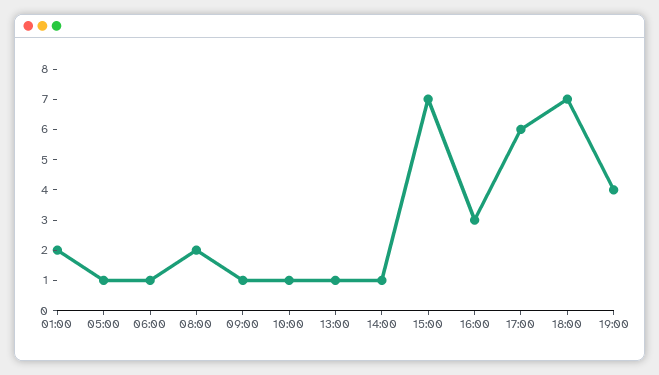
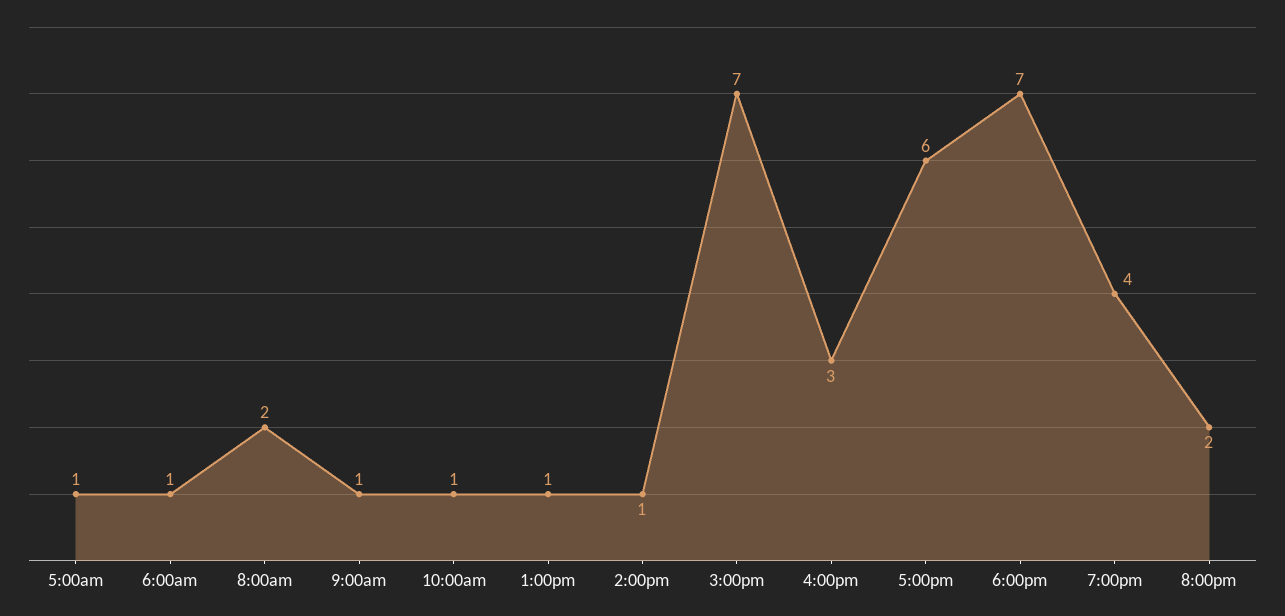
01:00: 2 -> none
8:00pm: none -> 2

